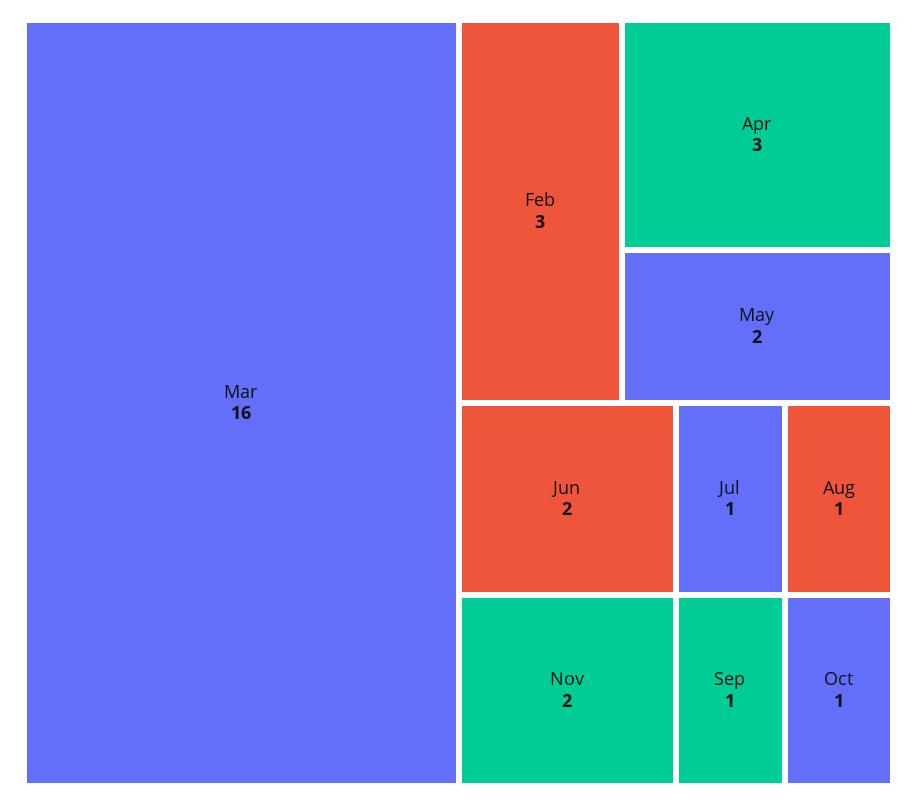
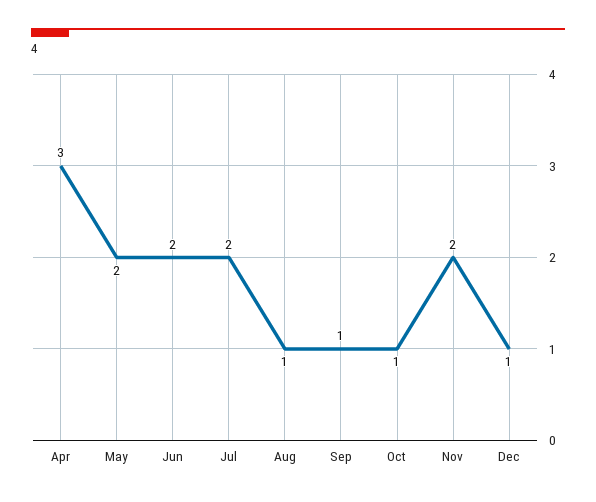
Mar: 16 -> none
Feb: 3 -> none
Jul: 1 -> 2
Dec: none -> 1

